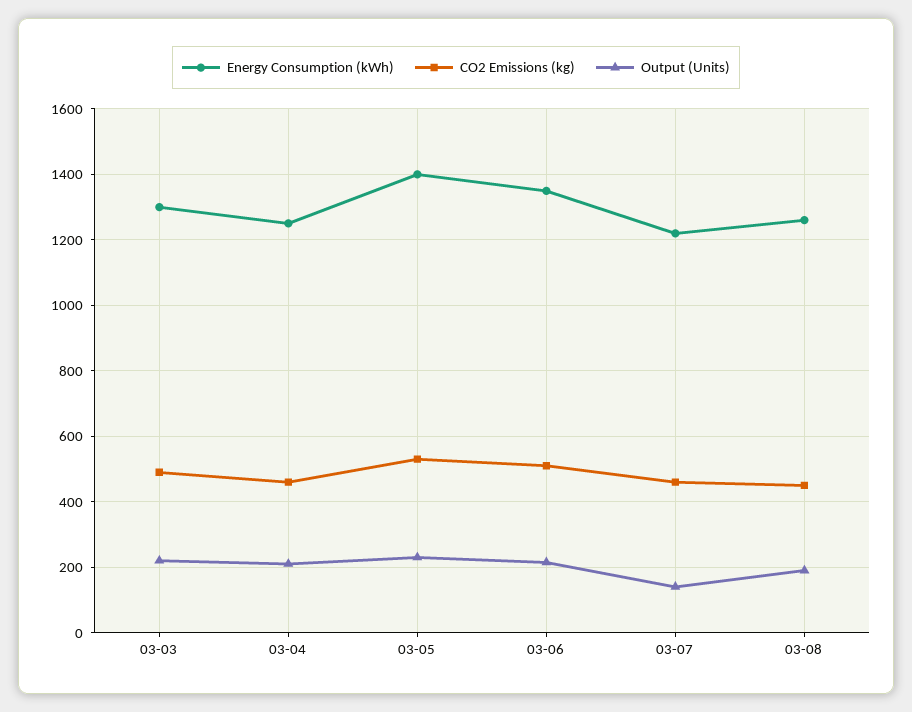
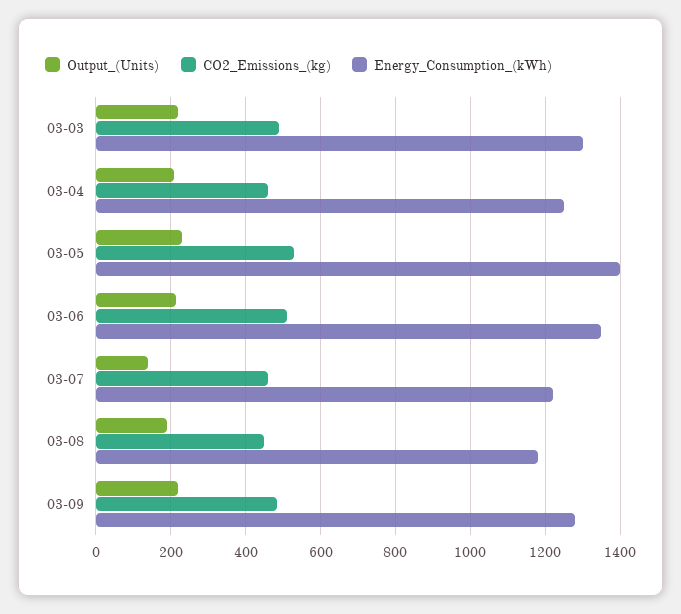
Energy Consumption (kWh), 03-08: 1260 -> 1180
Output (Units), 03-09: none -> 220
CO2 Emissions (kg), 03-09: none -> 480
Energy Consumption (kWh), 03-09: none -> 1280

